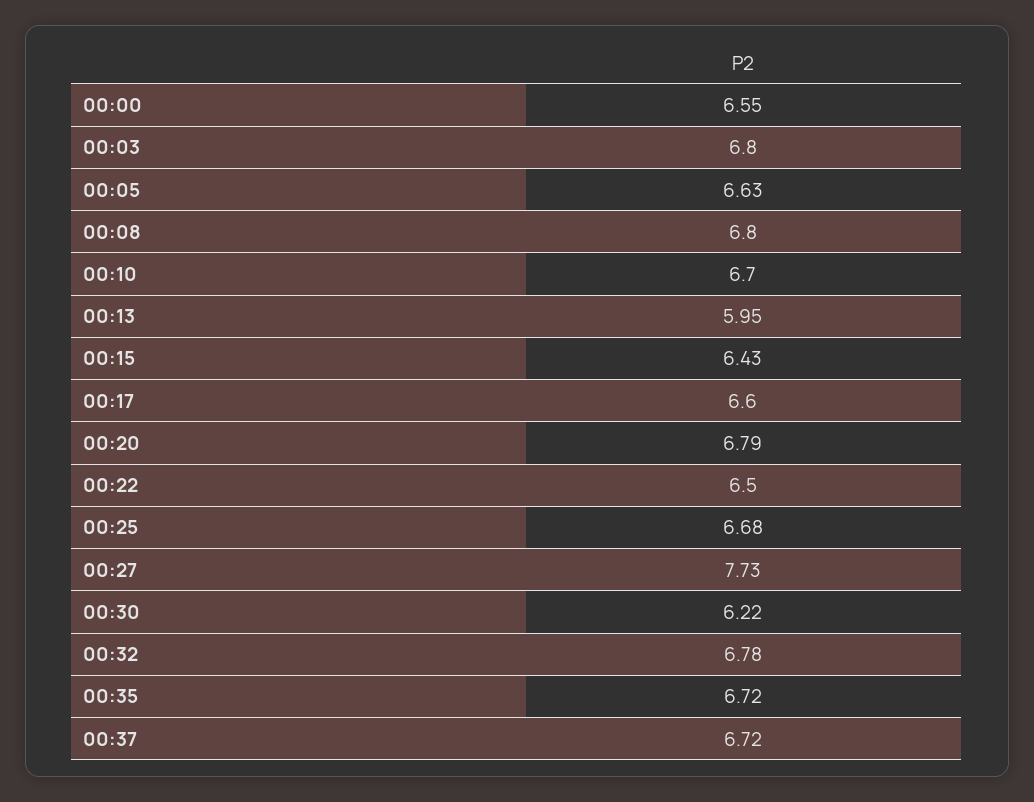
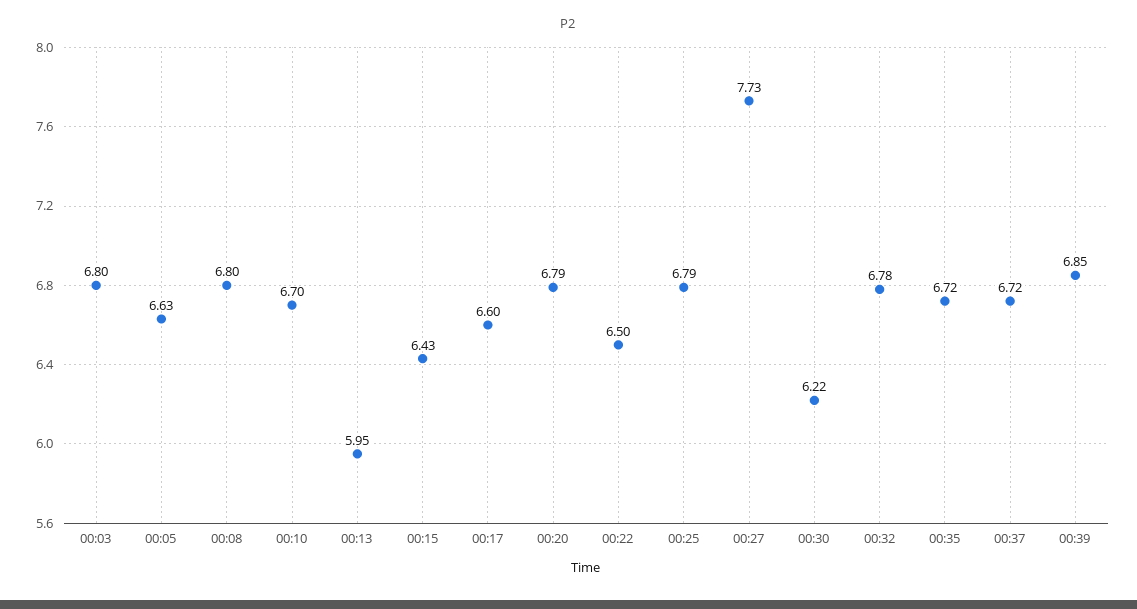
00:00: 6.55 -> none
00:25: 6.68 -> 6.79
00:39: none -> 6.85

